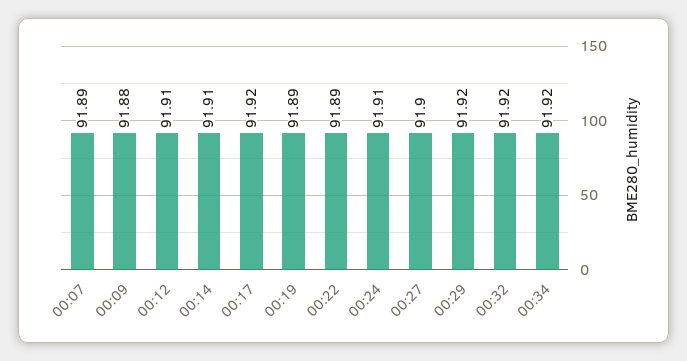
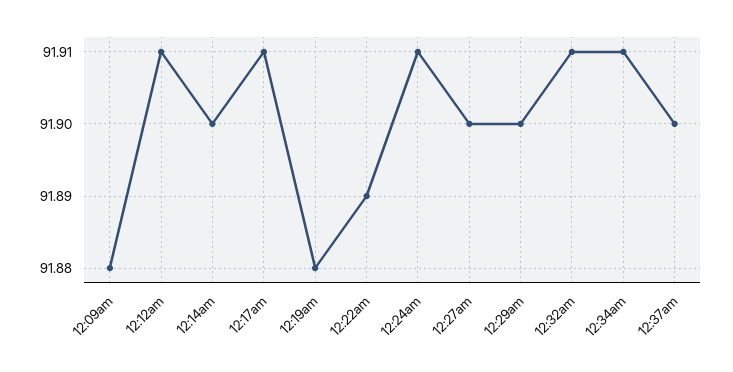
00:07: 91.89 -> none
00:14: 91.91 -> 91.9
00:17: 91.92 -> 91.91
00:19: 91.89 -> 91.88
00:29: 91.92 -> 91.9
00:32: 91.92 -> 91.91
00:34: 91.92 -> 91.91
12:37am: none -> 91.9

